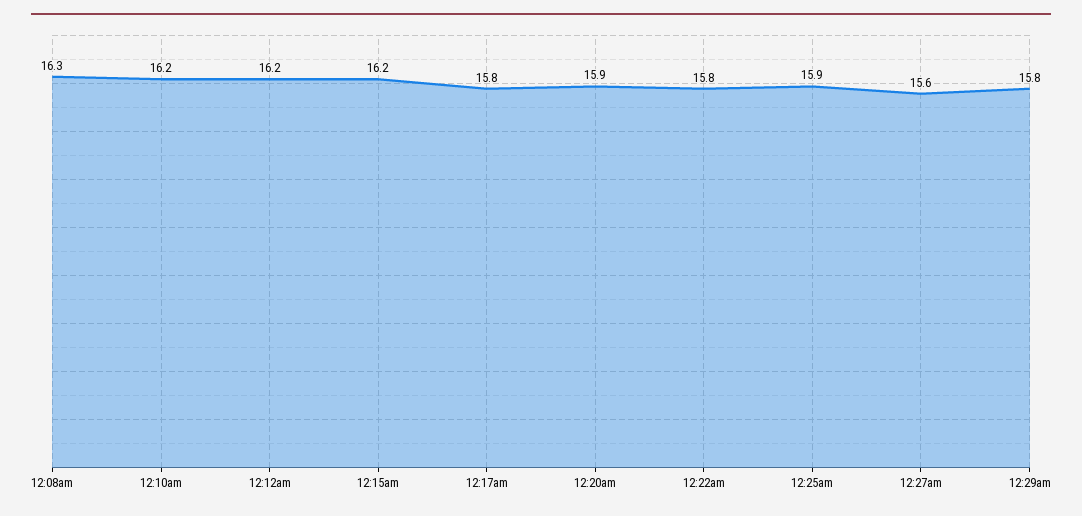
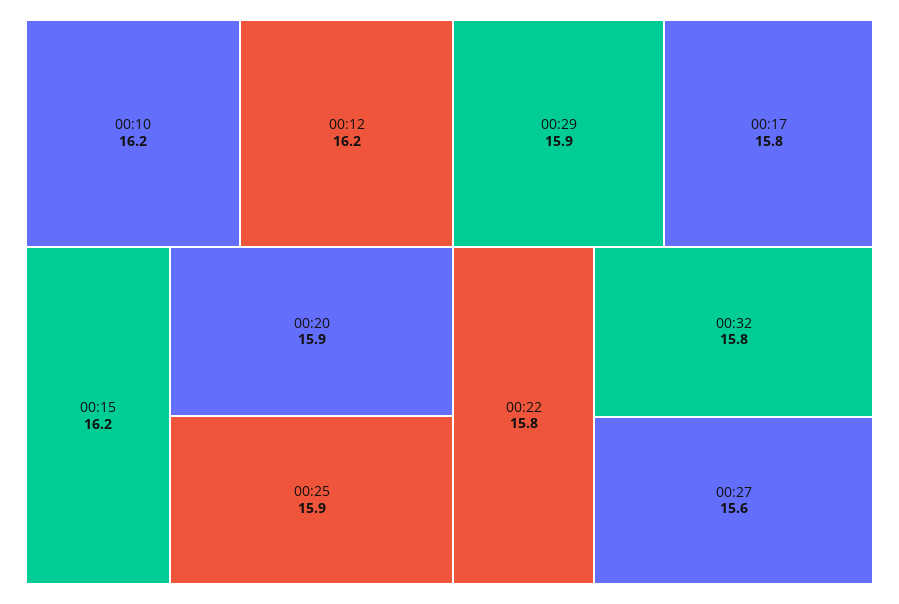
12:08am: 16.3 -> none
12:29am: 15.8 -> 15.9
00:32: none -> 15.8

